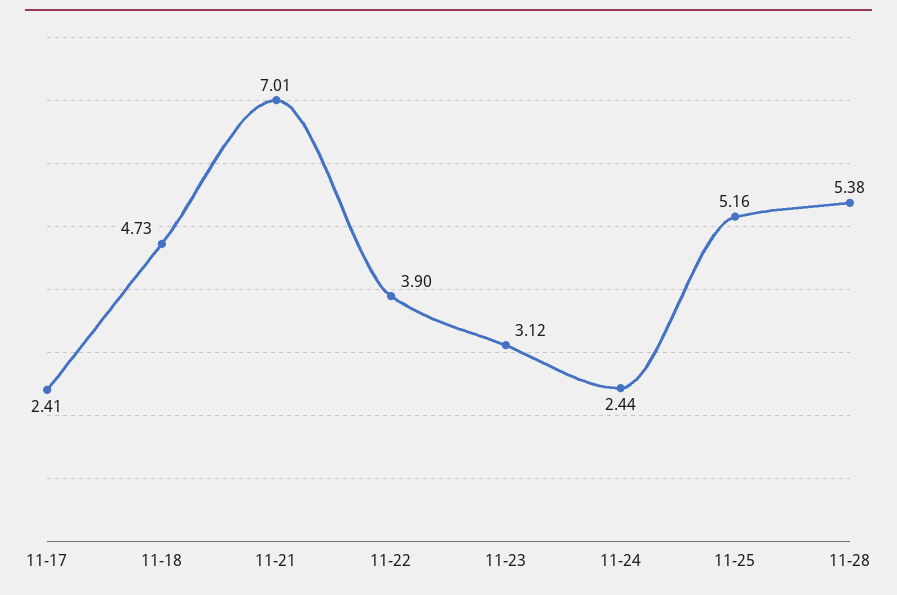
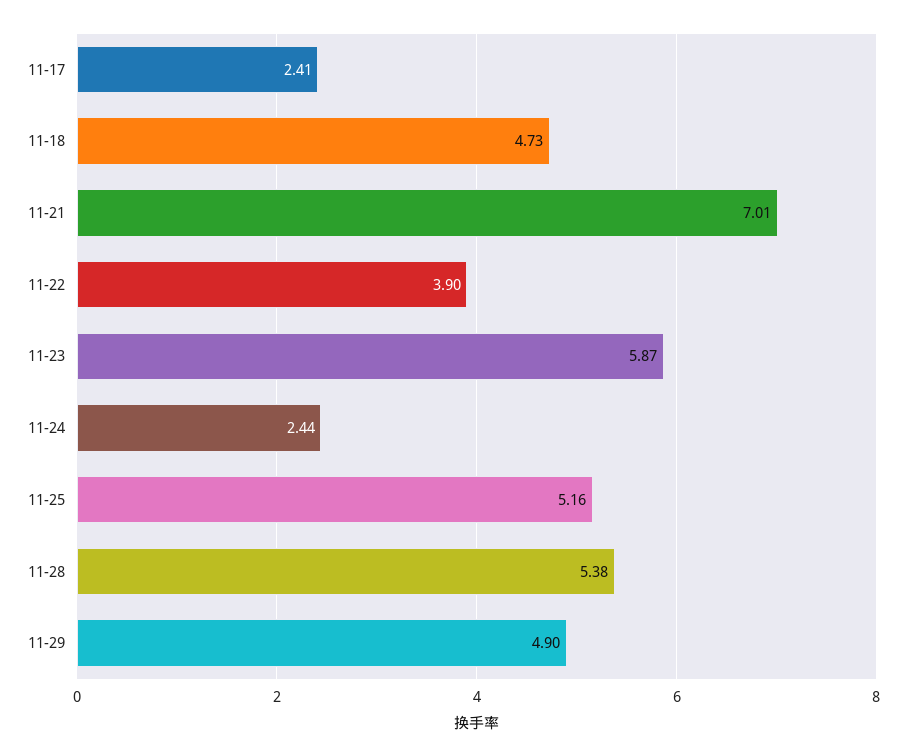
11-23: 3.12 -> 5.87
11-29: none -> 4.9

